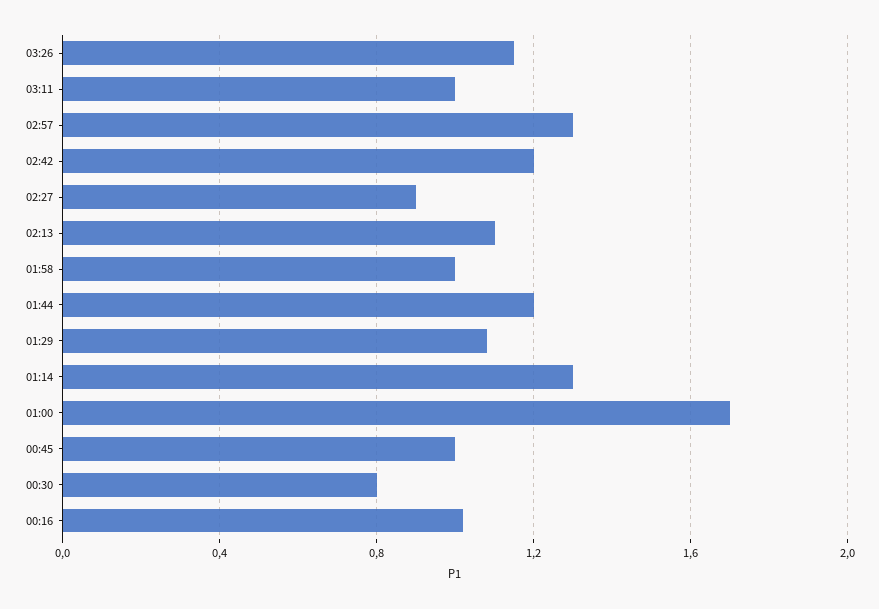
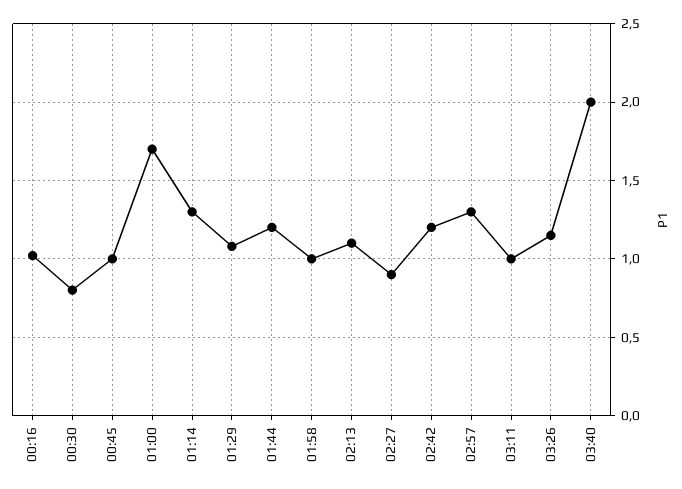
03:40: none -> 2

